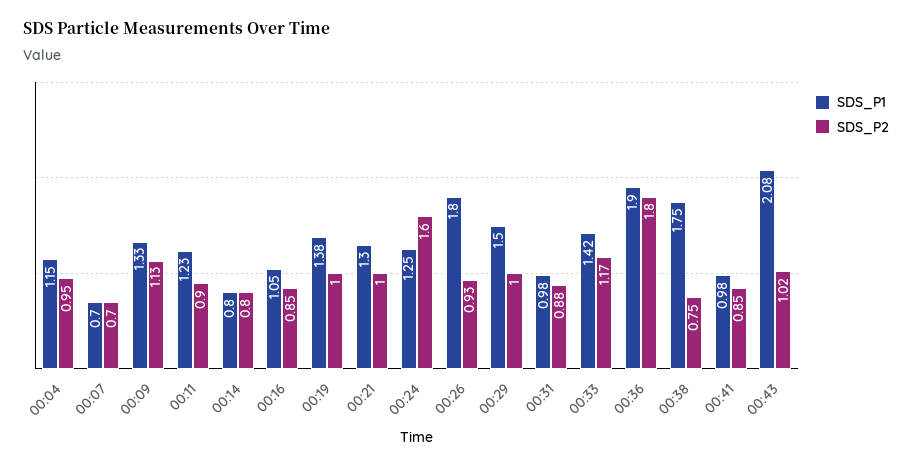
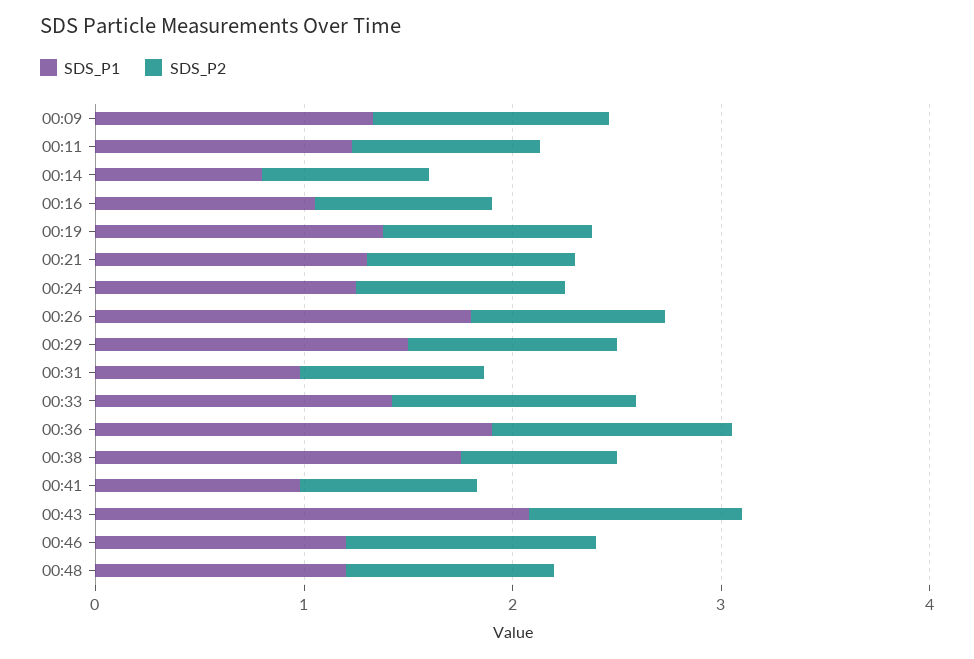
SDS_P1, 00:04: 1.15 -> none
SDS_P2, 00:04: 0.95 -> none
SDS_P1, 00:07: 0.7 -> none
SDS_P2, 00:07: 0.7 -> none
SDS_P2, 00:24: 1.6 -> 1
SDS_P2, 00:36: 1.8 -> 1.2
SDS_P1, 00:46: none -> 1.2
SDS_P2, 00:46: none -> 1.2
SDS_P1, 00:48: none -> 1.2
SDS_P2, 00:48: none -> 1

